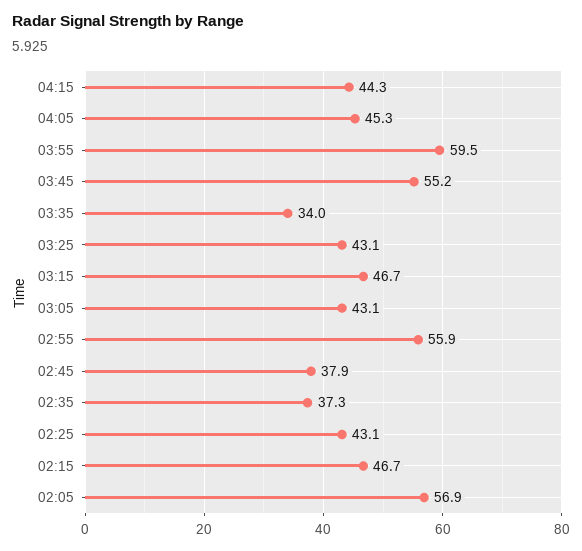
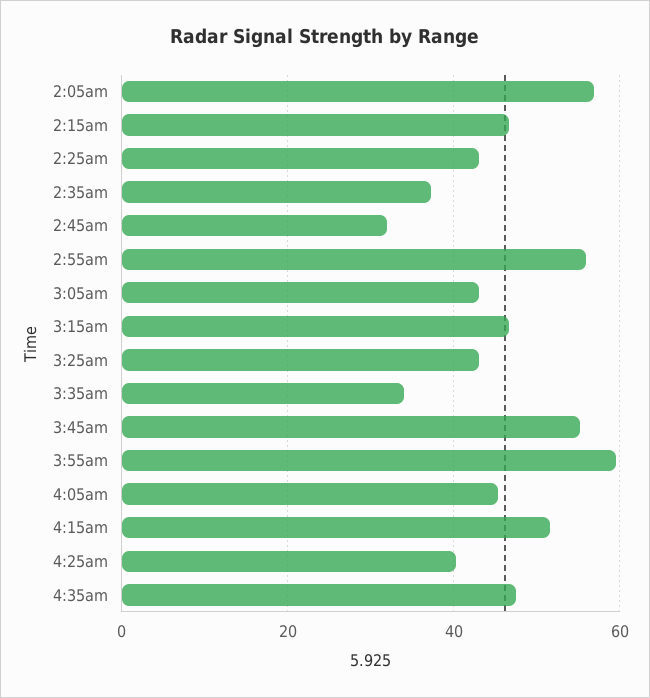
04:15: 44.3 -> 52
02:45: 37.9 -> 32
4:25am: none -> 40
4:35am: none -> 48

